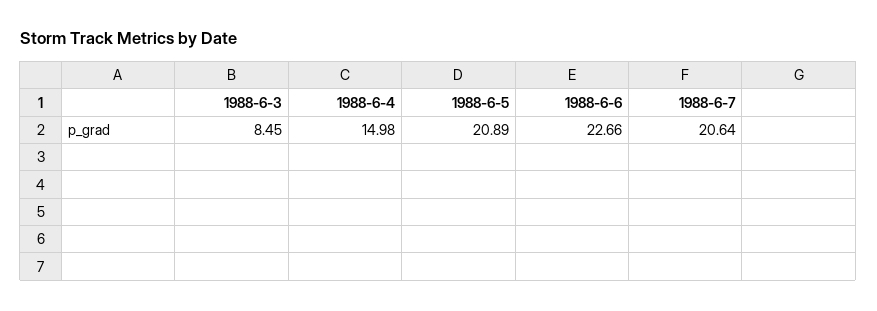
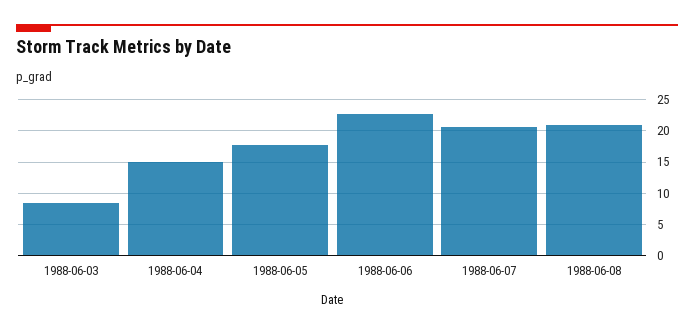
1988-6-5: 20.89 -> 18
1988-06-08: none -> 21

